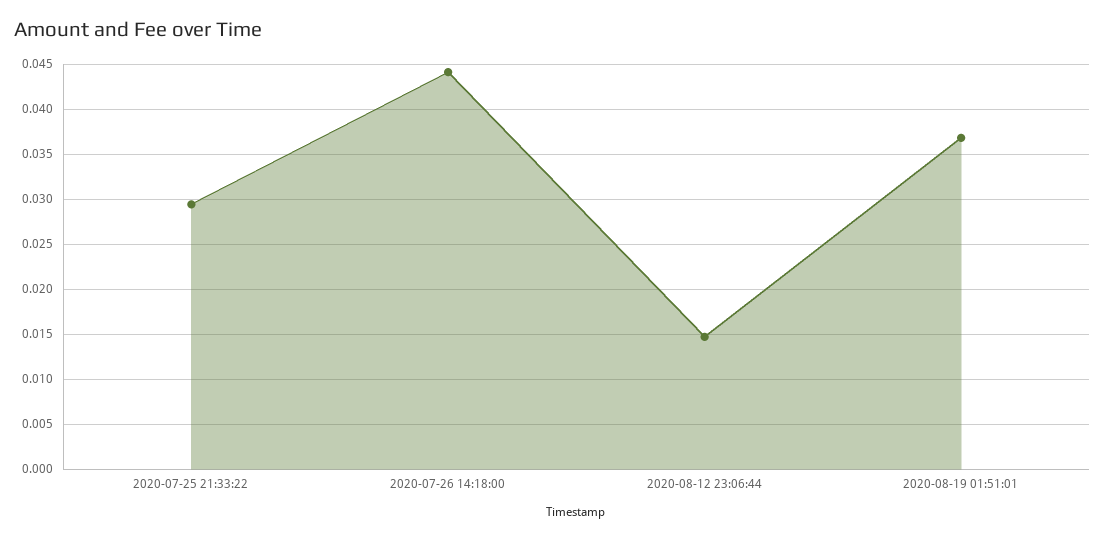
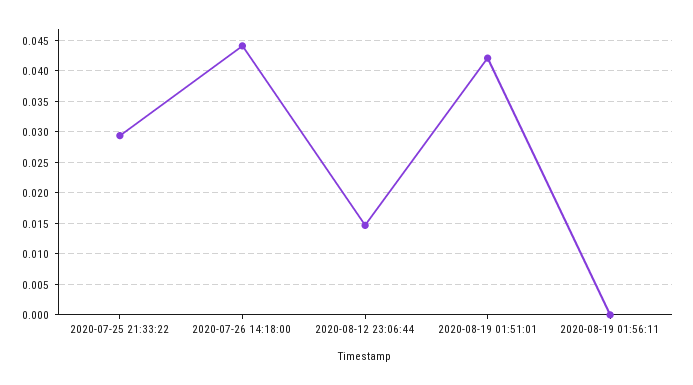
2020-08-19 01:51:01: 0.037 -> 0.042
2020-08-19 01:56:11: none -> 0

